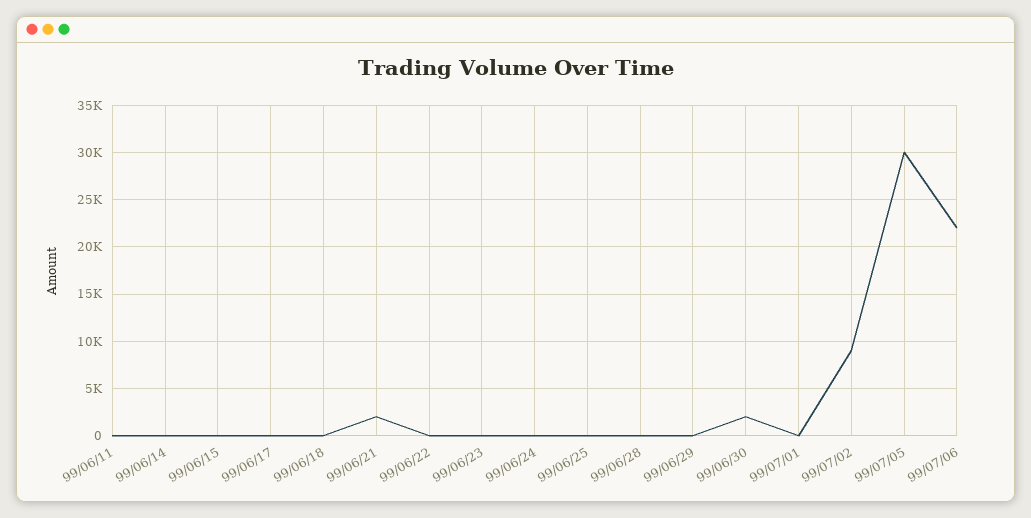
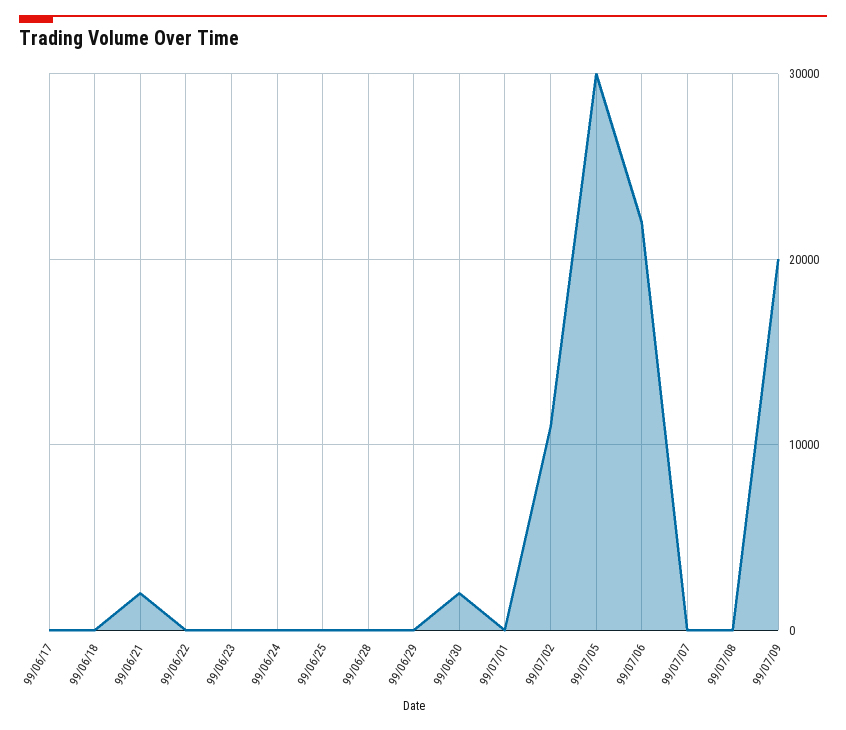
99/06/11: 0 -> none
99/06/14: 0 -> none
99/06/15: 0 -> none
99/07/02: 9000 -> 11000
99/07/07: none -> 0
99/07/08: none -> 0
99/07/09: none -> 20000

